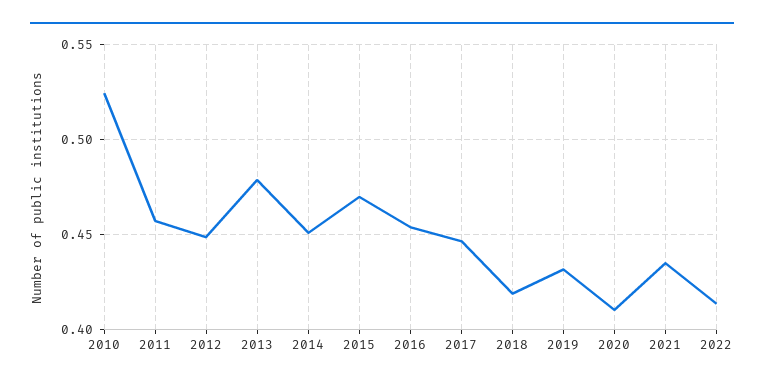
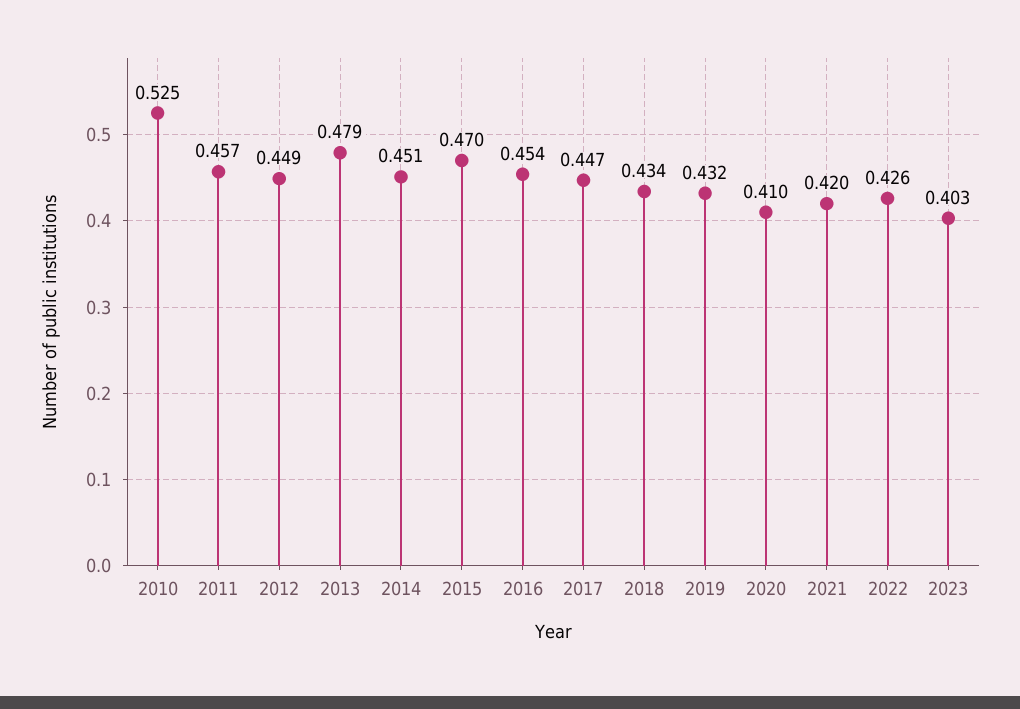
2018: 0.42 -> 0.434
2021: 0.435 -> 0.42
2022: 0.415 -> 0.426
2023: none -> 0.403

